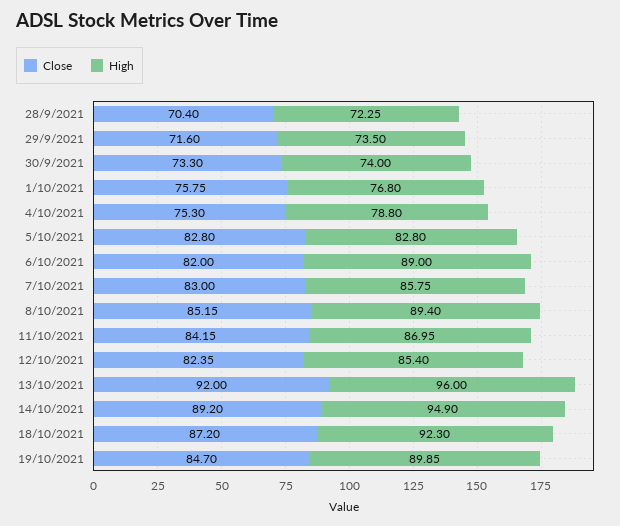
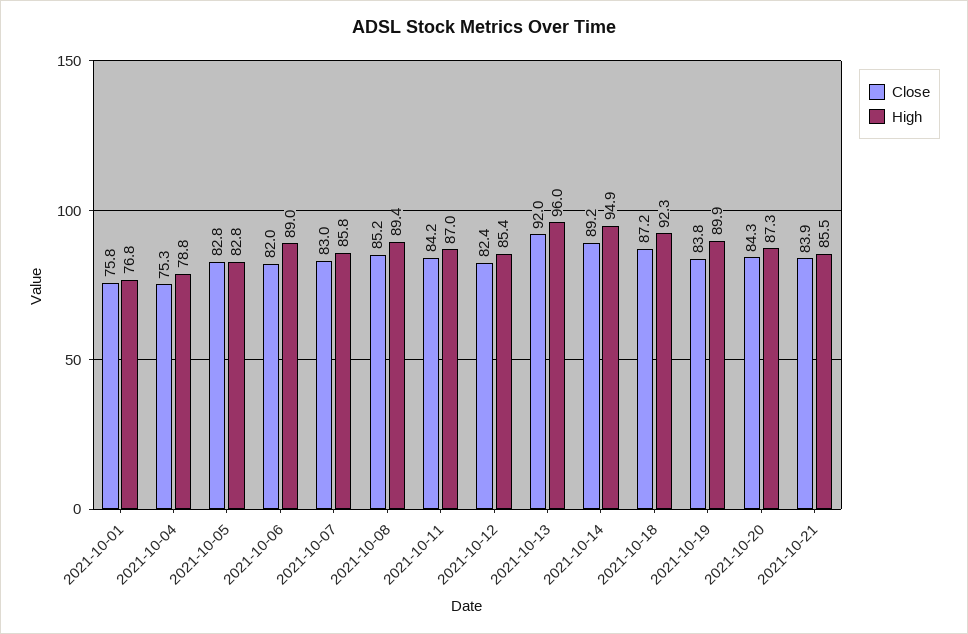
Close, 28/9/2021: 70.4 -> none
High, 28/9/2021: 72.25 -> none
Close, 29/9/2021: 71.6 -> none
High, 29/9/2021: 73.5 -> none
Close, 30/9/2021: 73.3 -> none
High, 30/9/2021: 74 -> none
Close, 19/10/2021: 84.7 -> 83.8
Close, 2021-10-20: none -> 84.3
High, 2021-10-20: none -> 87.3
Close, 2021-10-21: none -> 83.9
High, 2021-10-21: none -> 85.5

